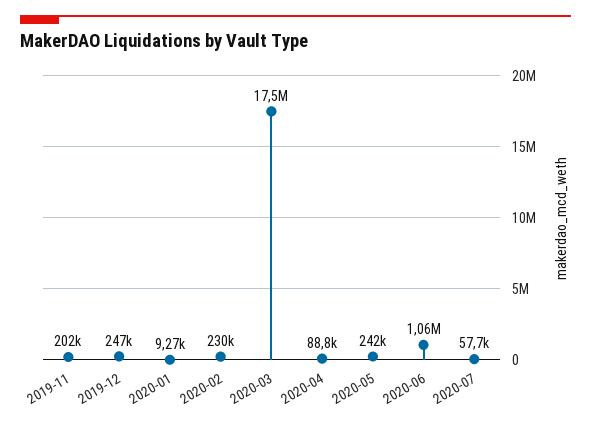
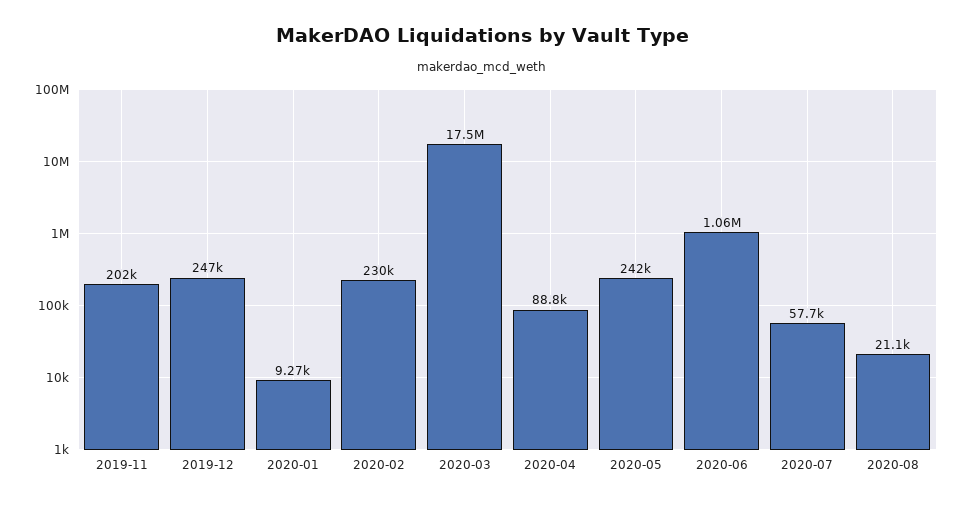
2020-08: none -> 21100

